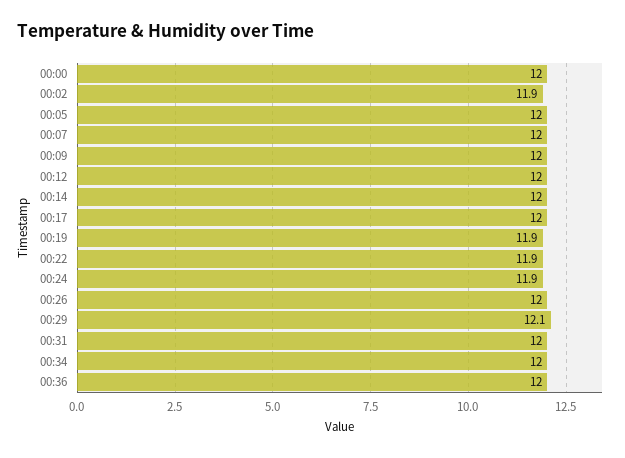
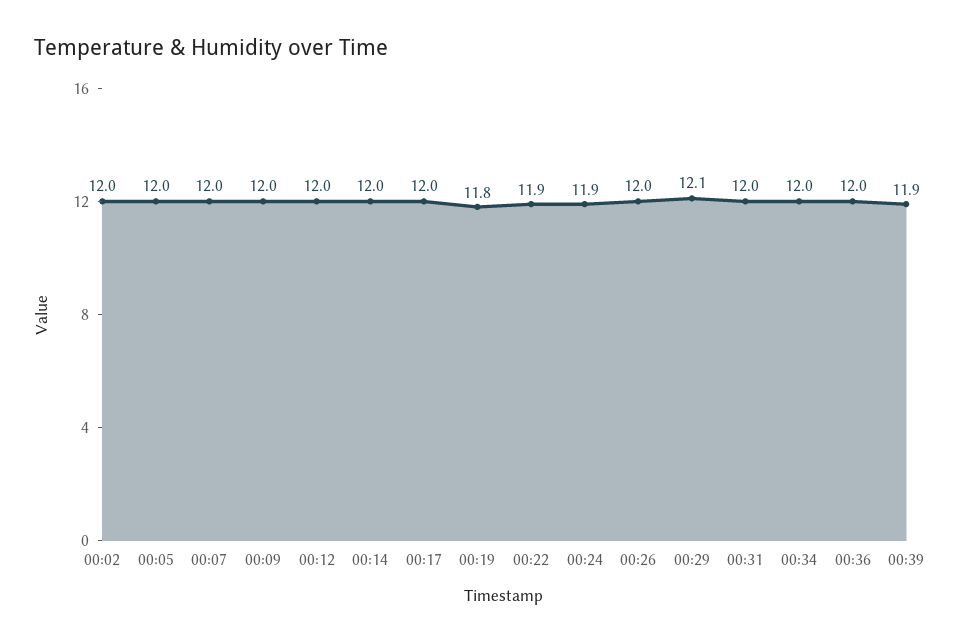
00:00: 12 -> none
00:02: 11.9 -> 12
00:19: 11.9 -> 11.8
00:39: none -> 11.9

